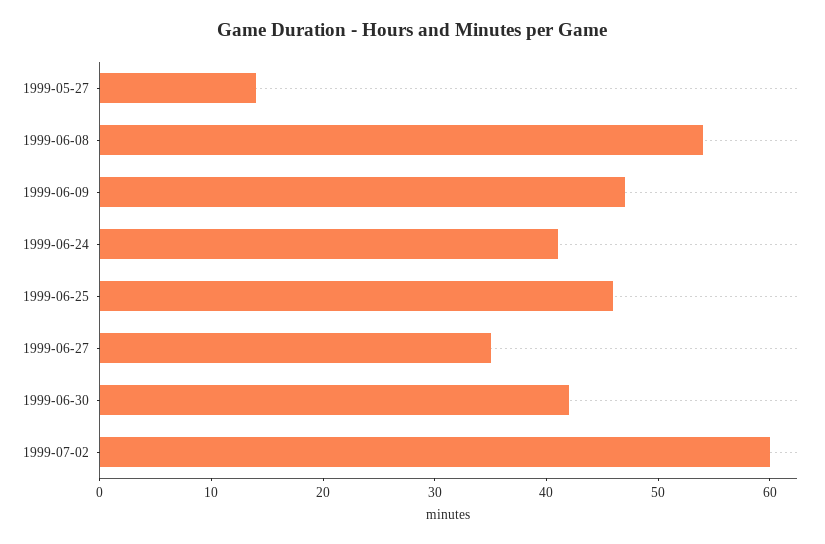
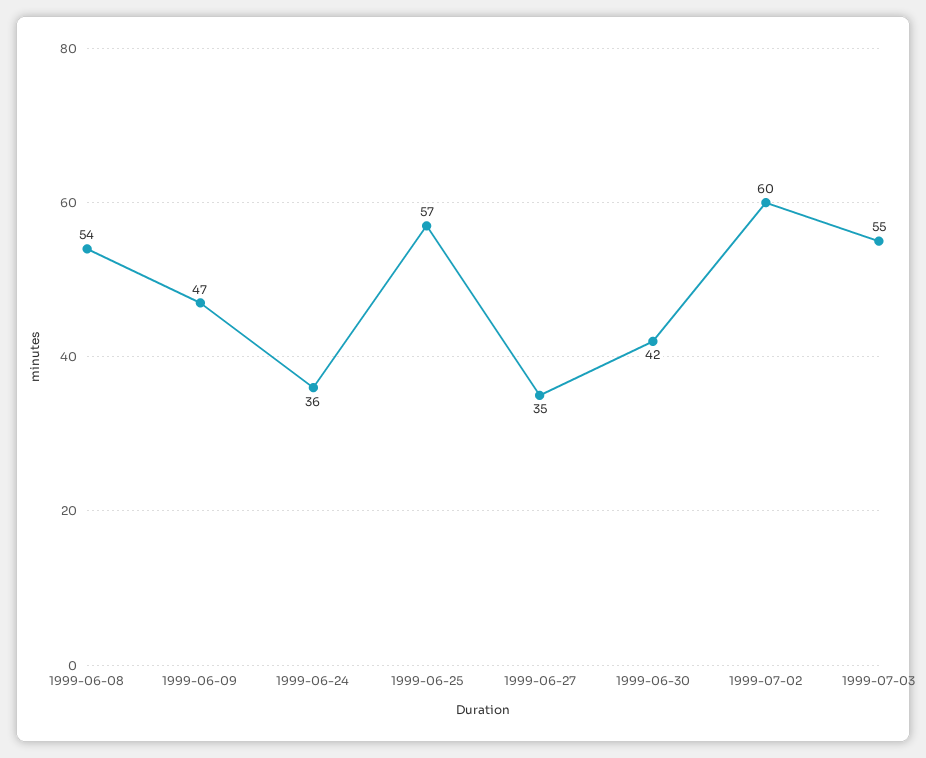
1999-05-27: 14 -> none
1999-06-24: 41 -> 36
1999-06-25: 46 -> 57
1999-07-03: none -> 55

